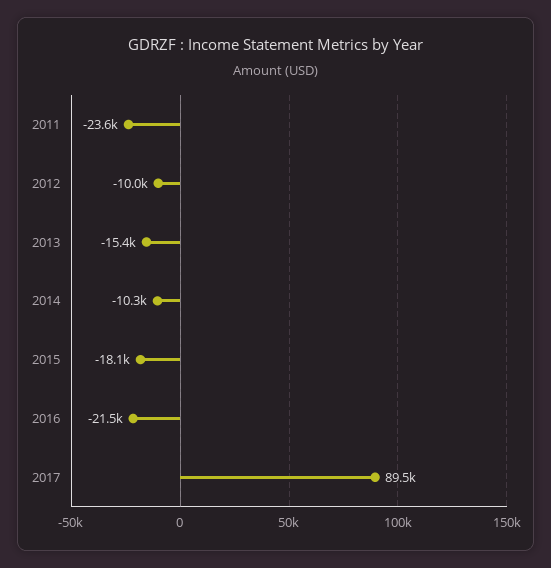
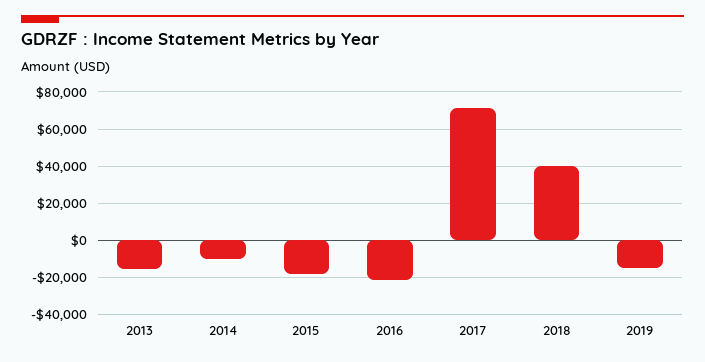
2011: -23600 -> none
2012: -10000 -> none
2017: 89500 -> 70000
2018: none -> 40000
2019: none -> -15000

